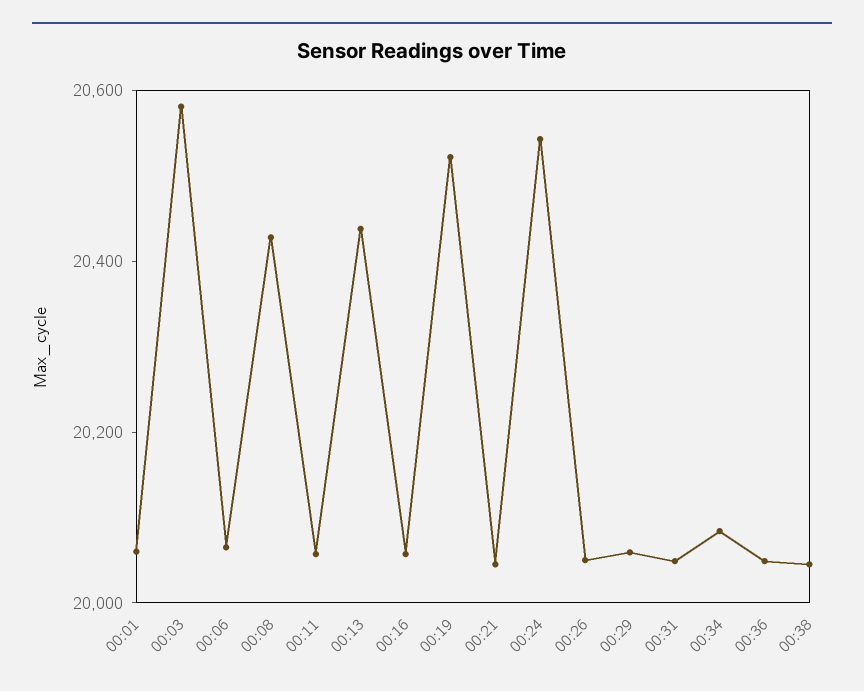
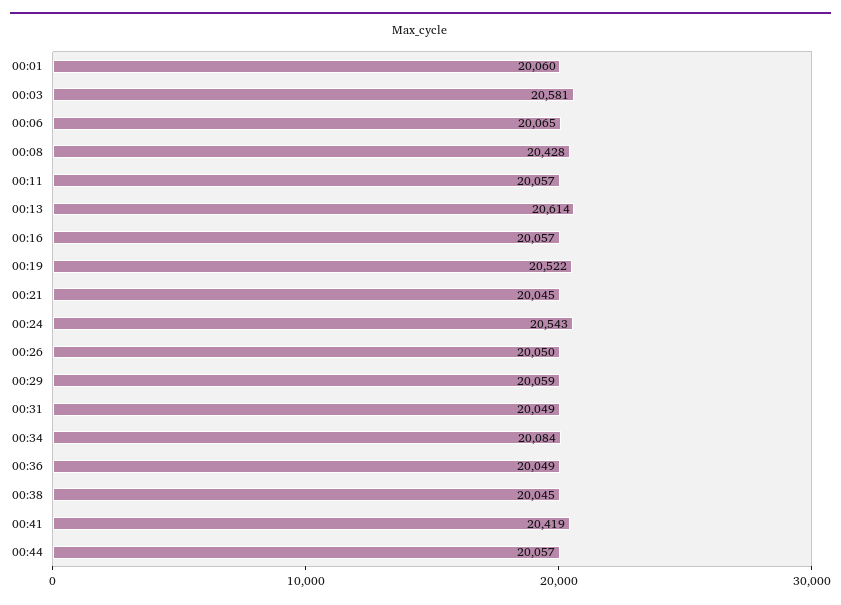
00:13: 20450 -> 20614
00:41: none -> 20419
00:44: none -> 20057

